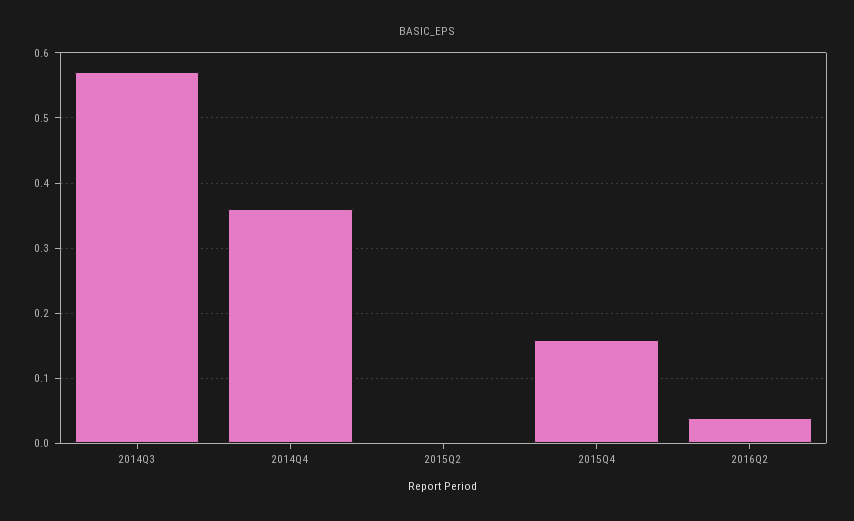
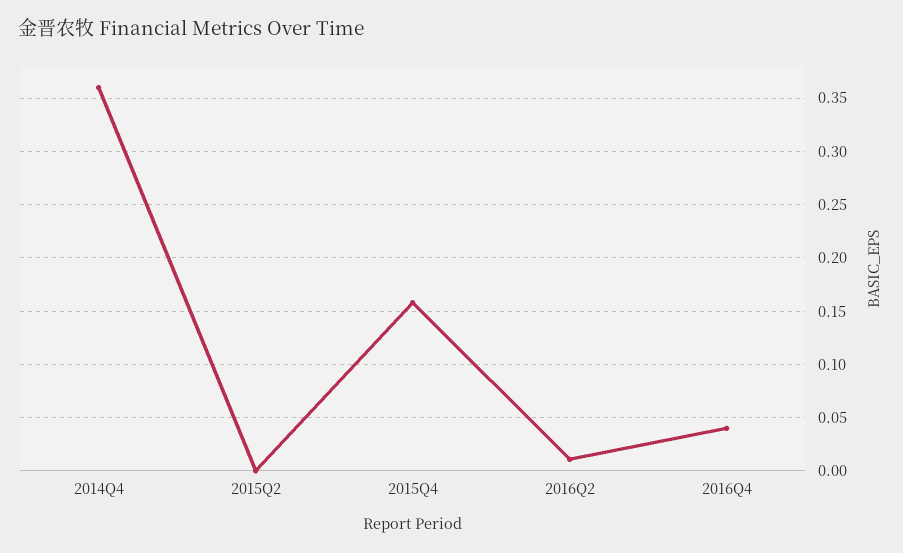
2014Q3: 0.57 -> none
2016Q2: 0.04 -> 0.01
2016Q4: none -> 0.04

